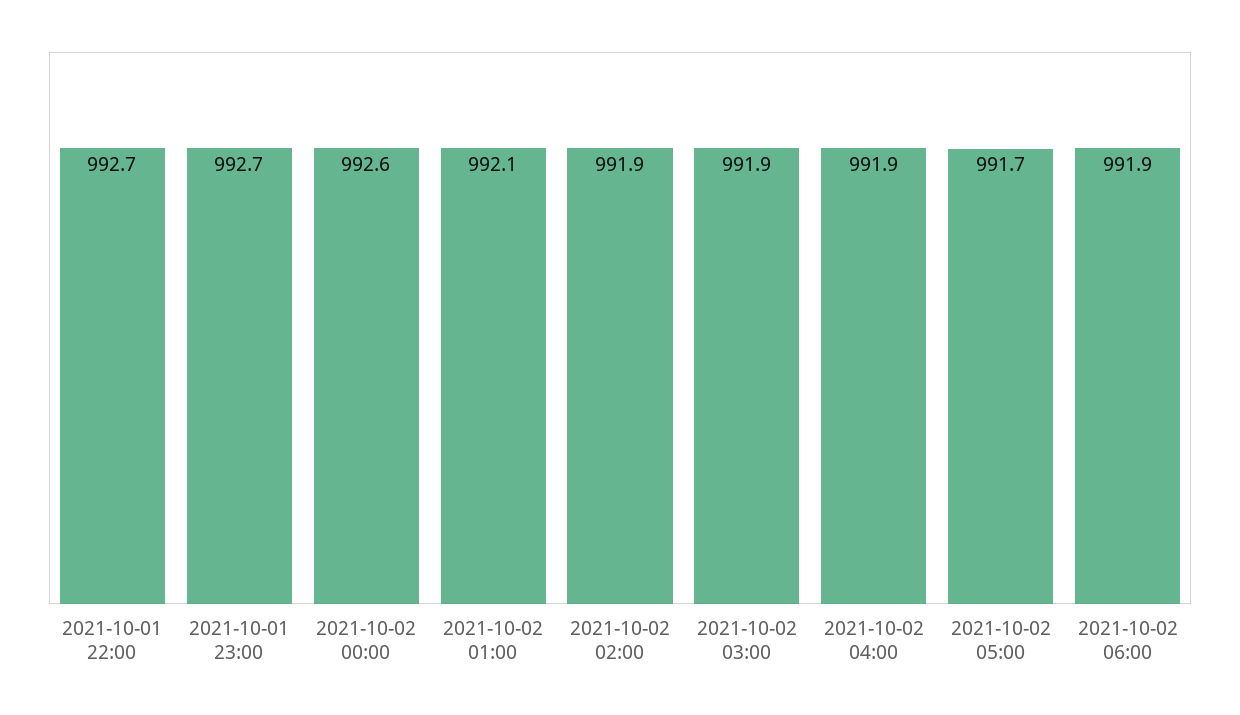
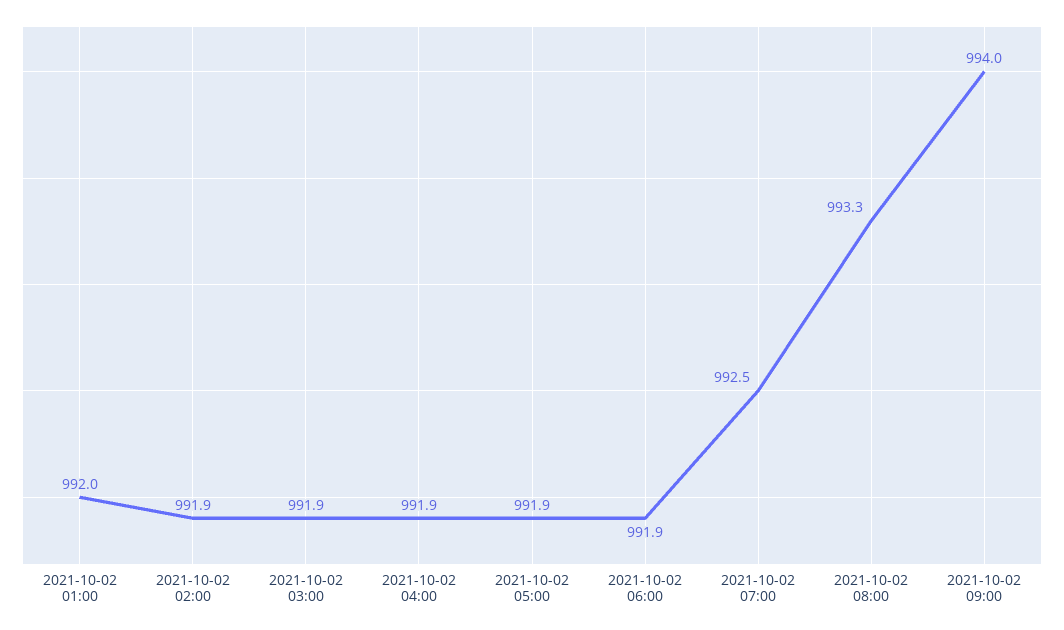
2021-10-01 22:00: 992.7 -> none
2021-10-01 23:00: 992.7 -> none
2021-10-02 00:00: 992.6 -> none
2021-10-02 01:00: 992.1 -> 992
2021-10-02 05:00: 991.7 -> 991.9
2021-10-02 07:00: none -> 992.5
2021-10-02 08:00: none -> 993.3
2021-10-02 09:00: none -> 994

